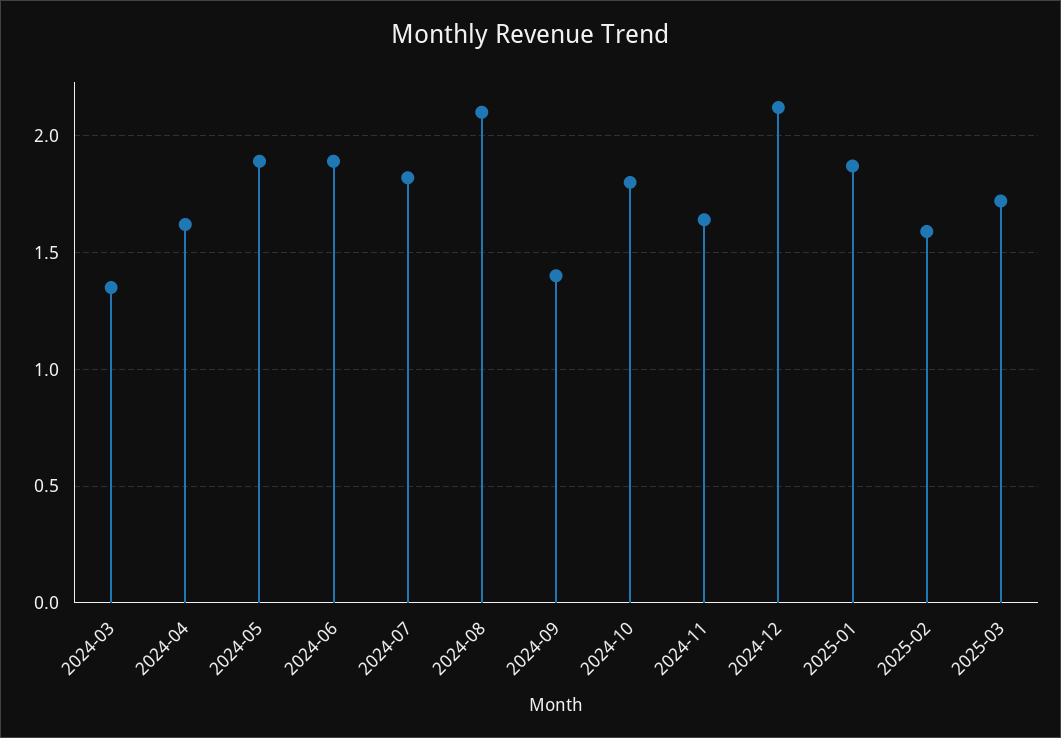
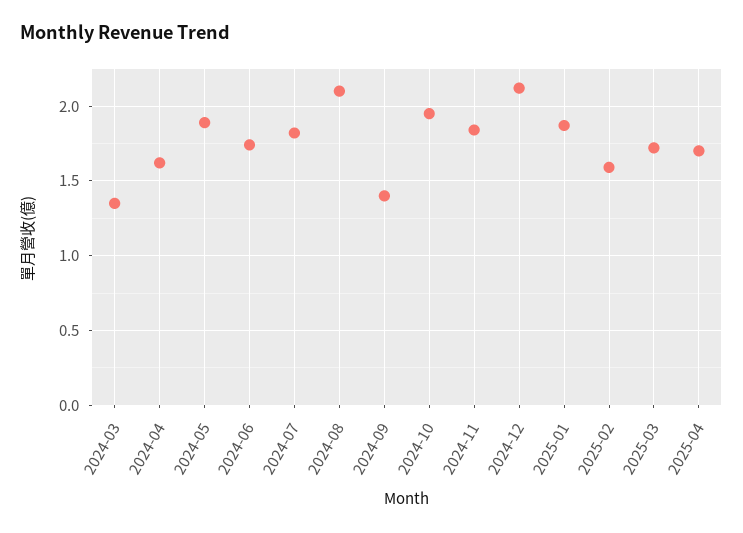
2024-06: 1.9 -> 1.75
2024-10: 1.8 -> 1.95
2024-11: 1.65 -> 1.85
2025-04: none -> 1.7

